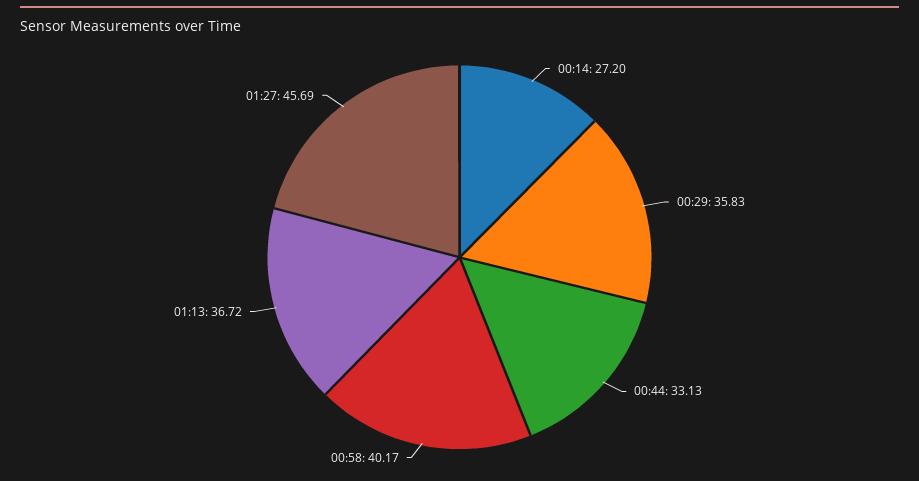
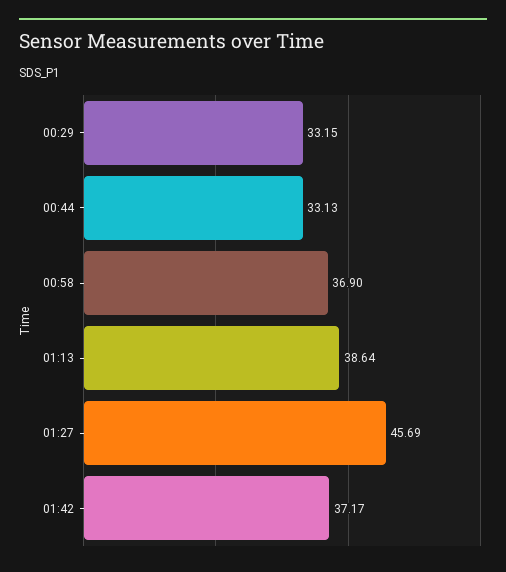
00:14: 27.2 -> none
00:29: 35.83 -> 33.15
00:58: 40.17 -> 36.9
01:13: 36.72 -> 38.64
01:42: none -> 37.17

